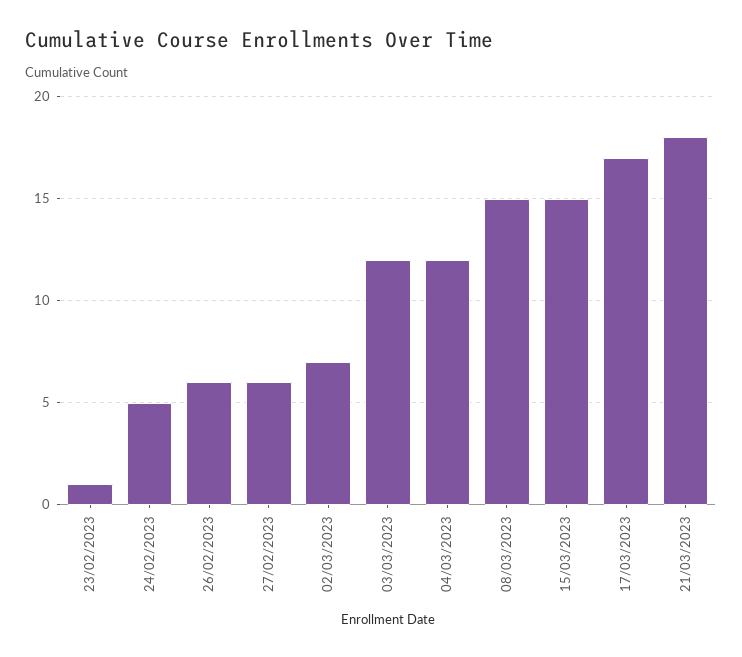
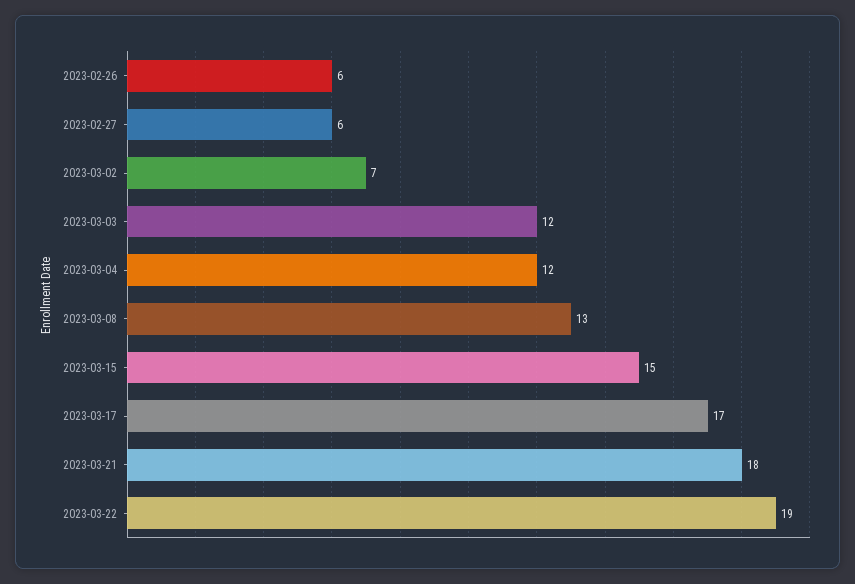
23/02/2023: 1 -> none
24/02/2023: 5 -> none
08/03/2023: 15 -> 13
2023-03-22: none -> 19

